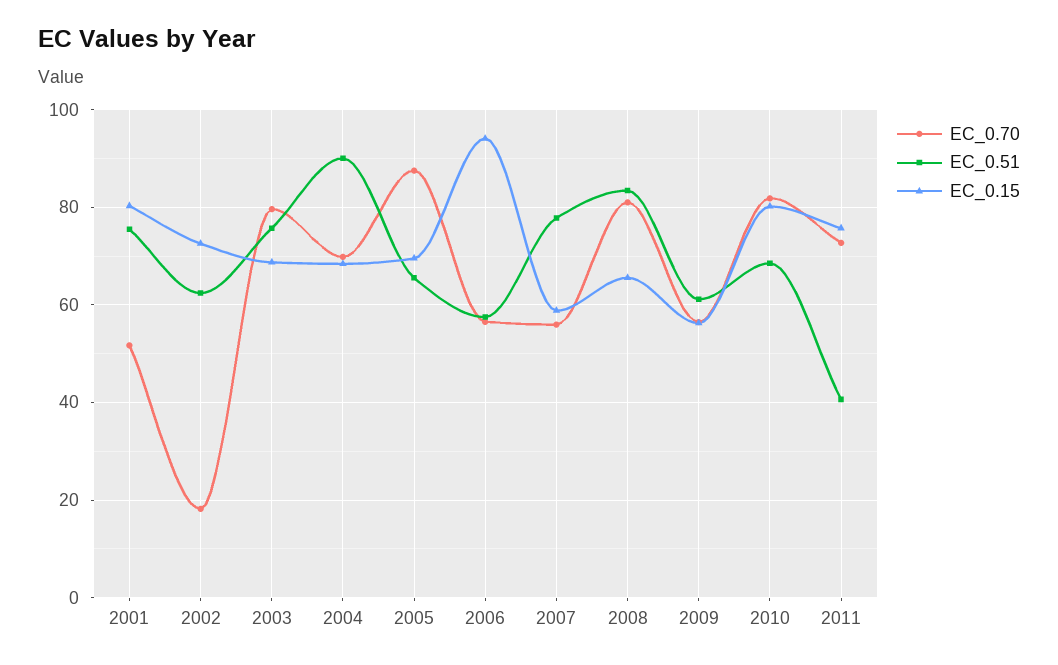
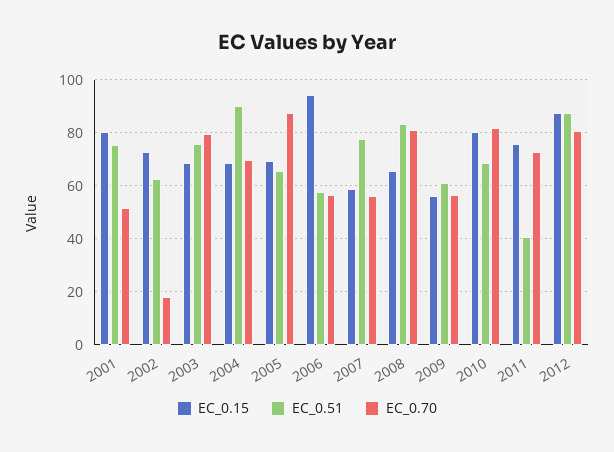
EC_0.15, 2012: none -> 87.5
EC_0.51, 2012: none -> 87.5
EC_0.70, 2012: none -> 80

